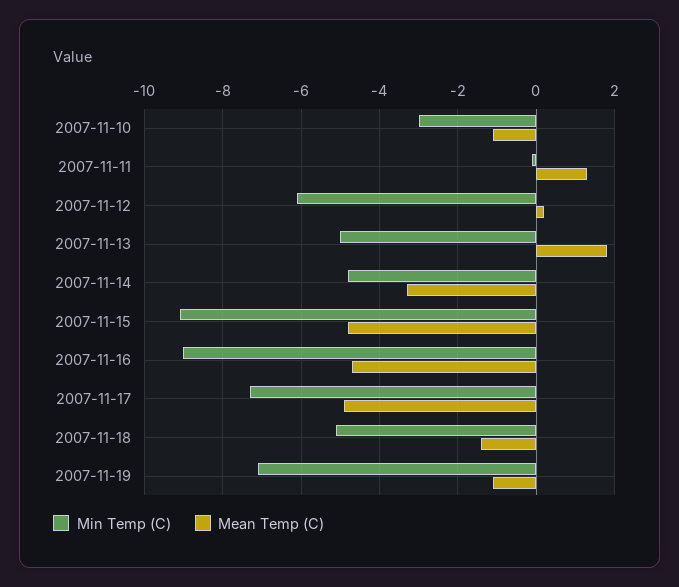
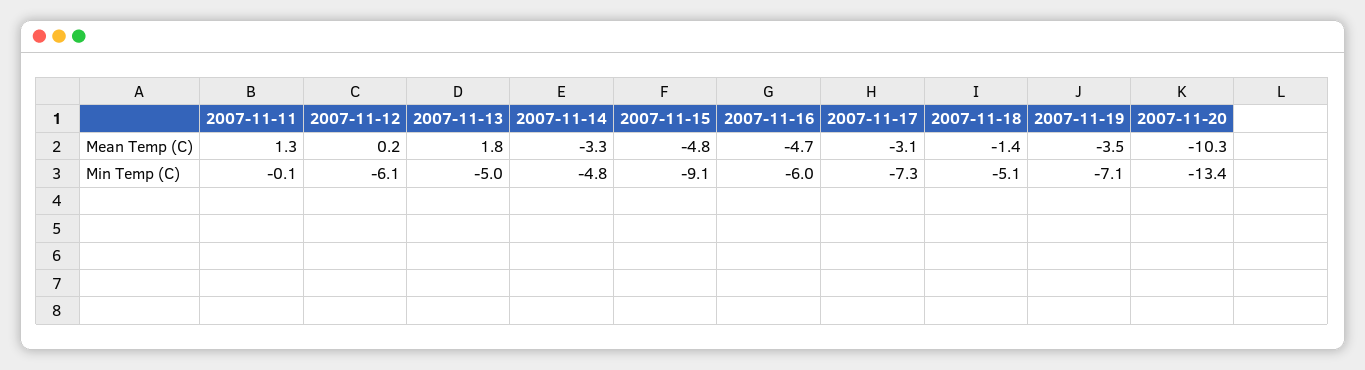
Min Temp (C), 2007-11-10: -3 -> none
Mean Temp (C), 2007-11-10: -1 -> none
Min Temp (C), 2007-11-16: -9 -> -6
Mean Temp (C), 2007-11-17: -5 -> -3.1
Mean Temp (C), 2007-11-19: -1 -> -3.5
Mean Temp (C), 2007-11-20: none -> -10.3
Min Temp (C), 2007-11-20: none -> -13.4

